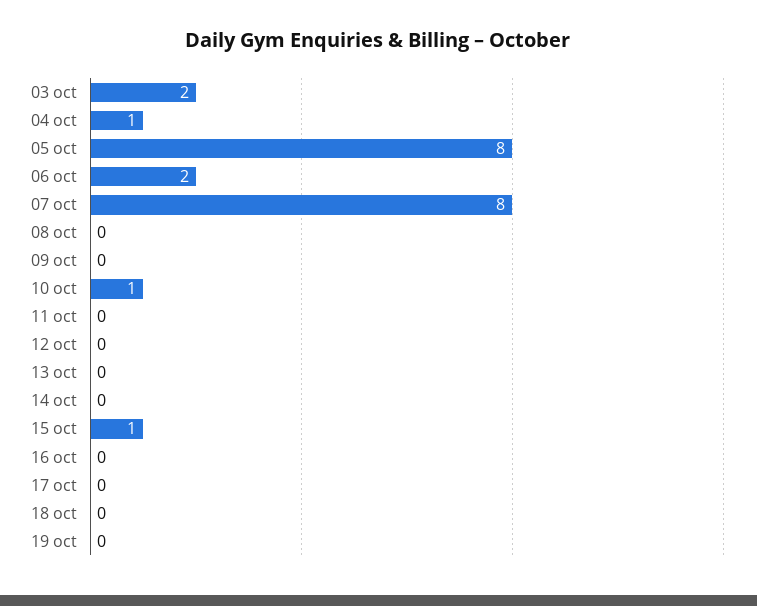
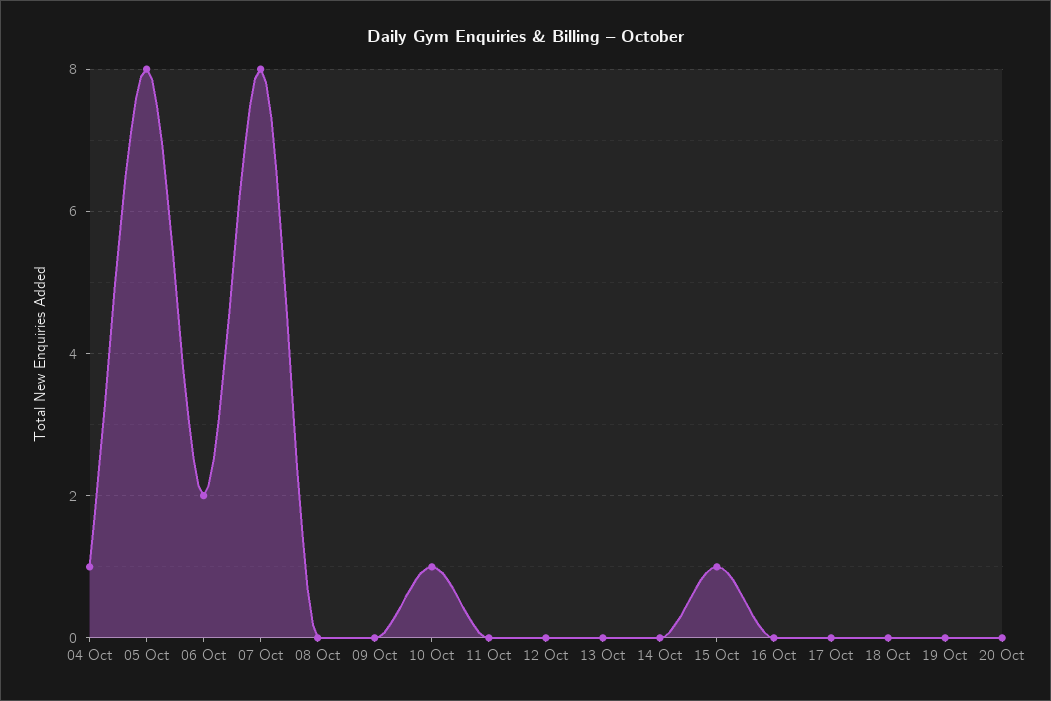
03 oct: 2 -> none
20 Oct: none -> 0

